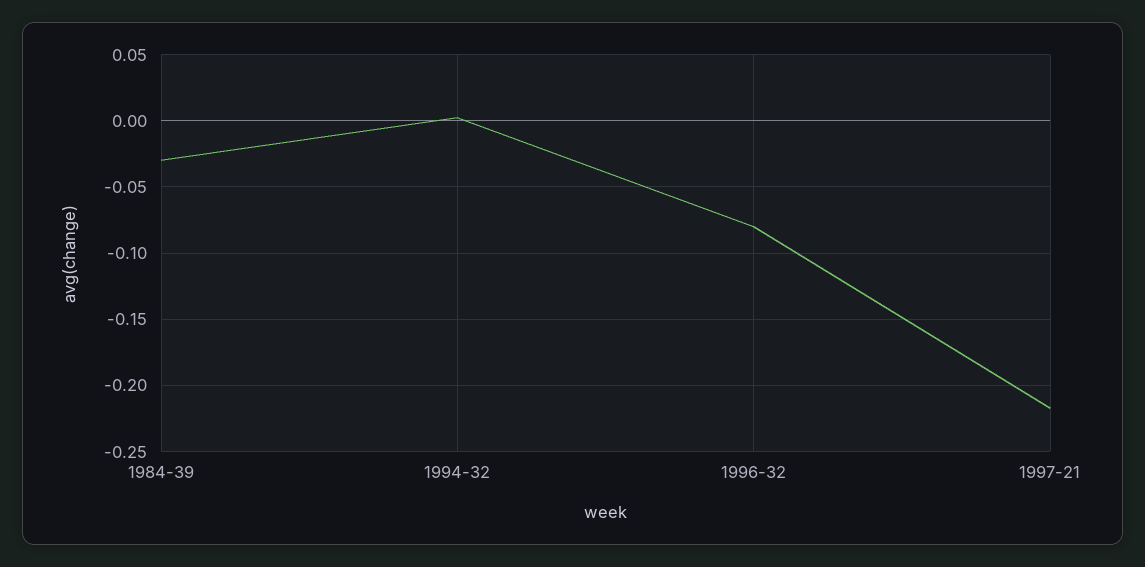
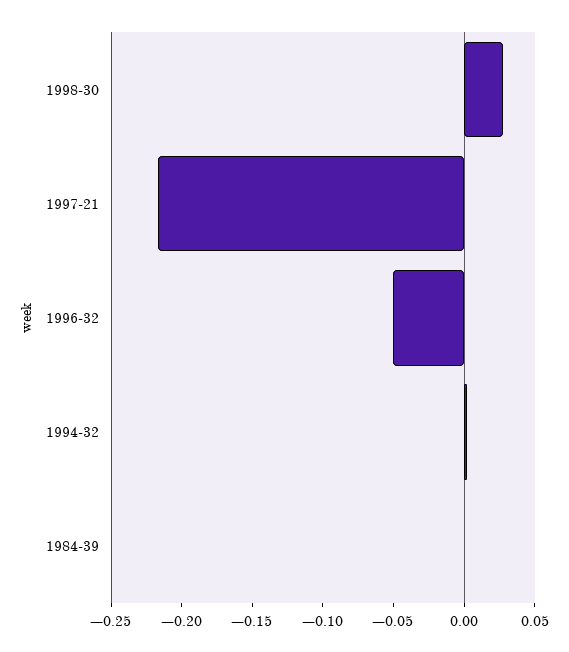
1984-39: -0.03 -> 0
1996-32: -0.08 -> -0.05
1998-30: none -> 0.03

